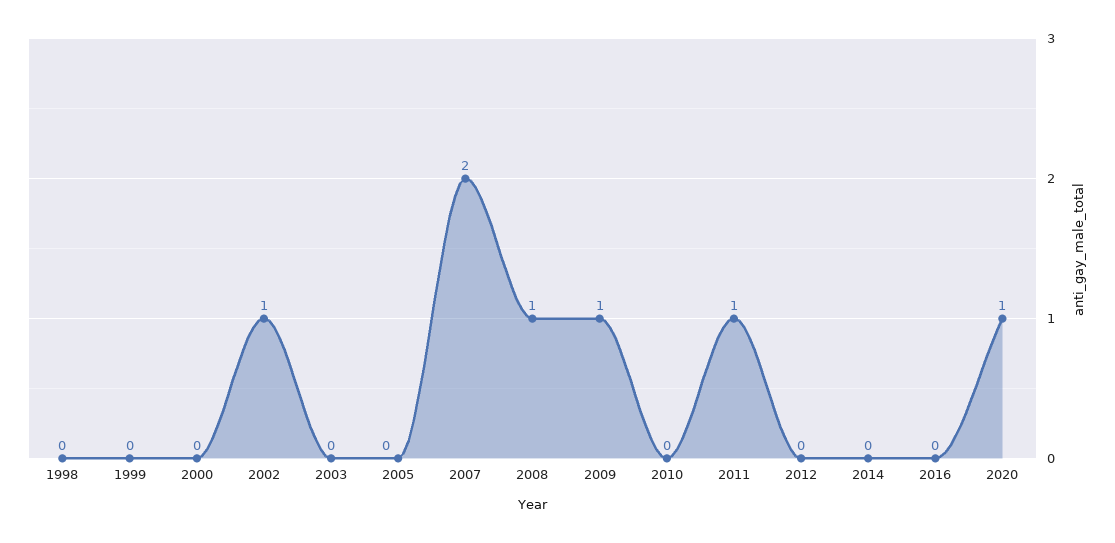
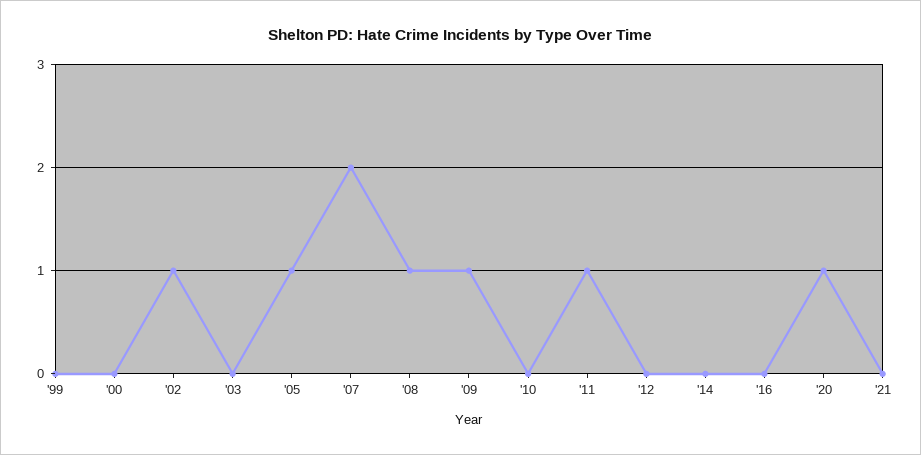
1998: 0 -> none
2005: 0 -> 1
'21: none -> 0

